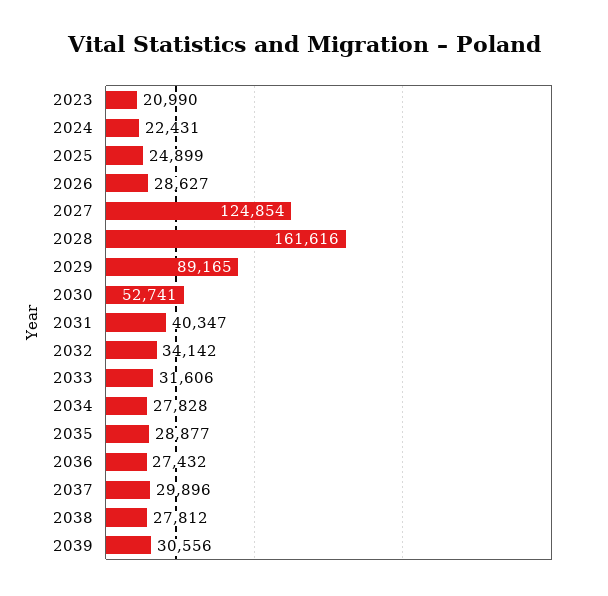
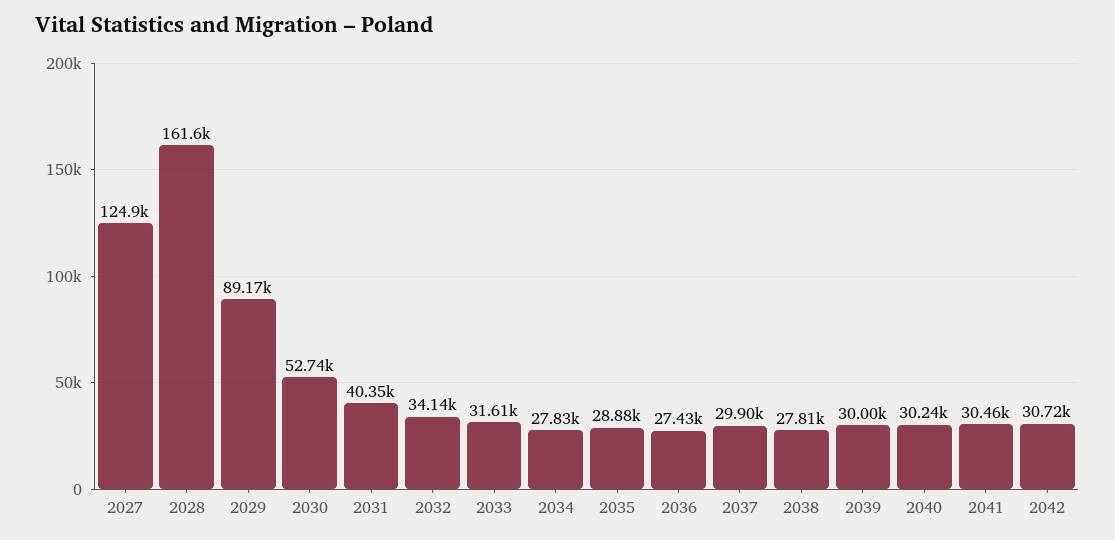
2023: 20990 -> none
2024: 22431 -> none
2025: 24899 -> none
2026: 28627 -> none
2039: 30556 -> 30000
2040: none -> 30240
2041: none -> 30460
2042: none -> 30720

